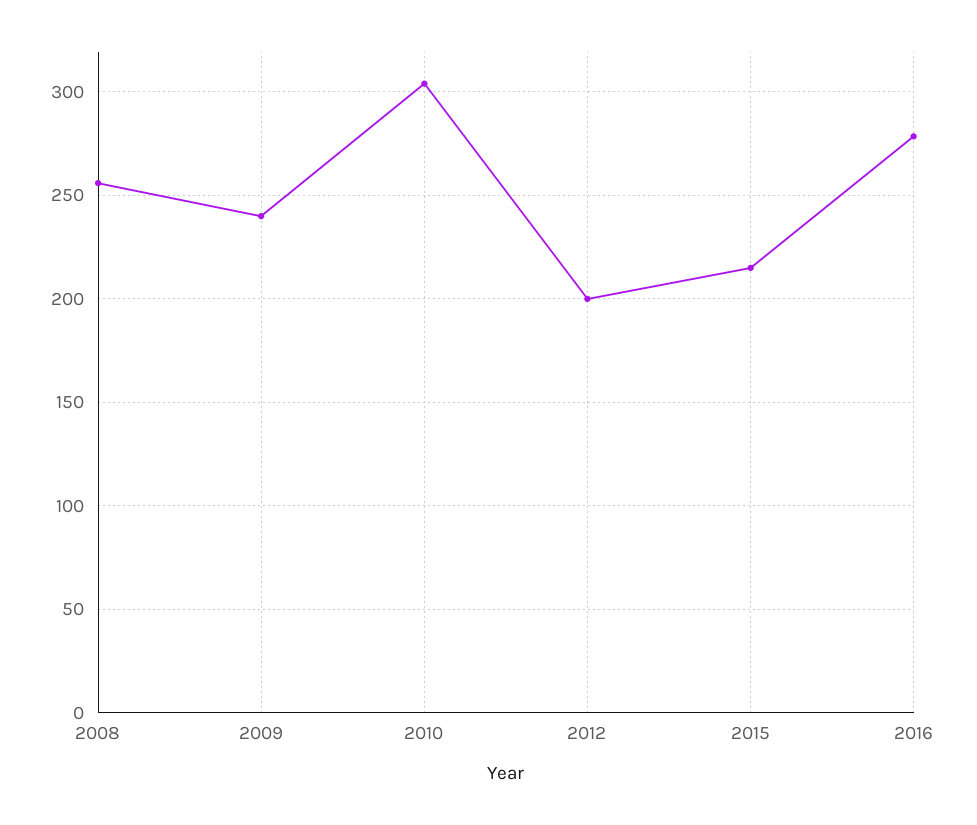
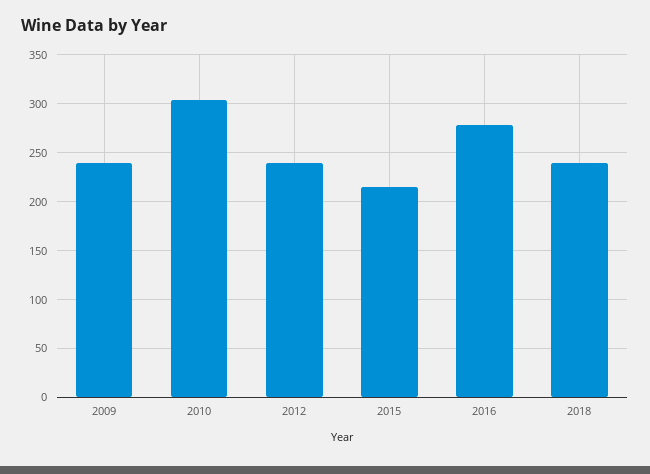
2008: 255 -> none
2012: 200 -> 240
2018: none -> 240

